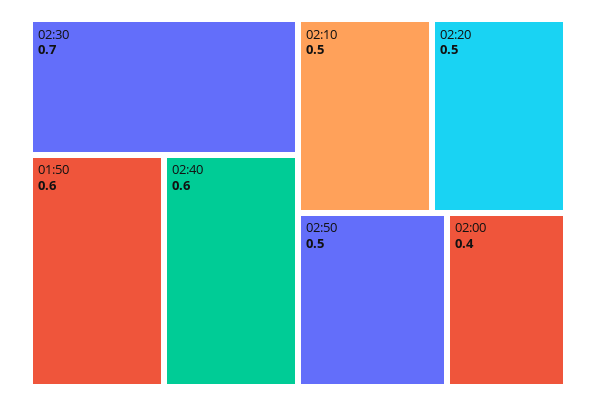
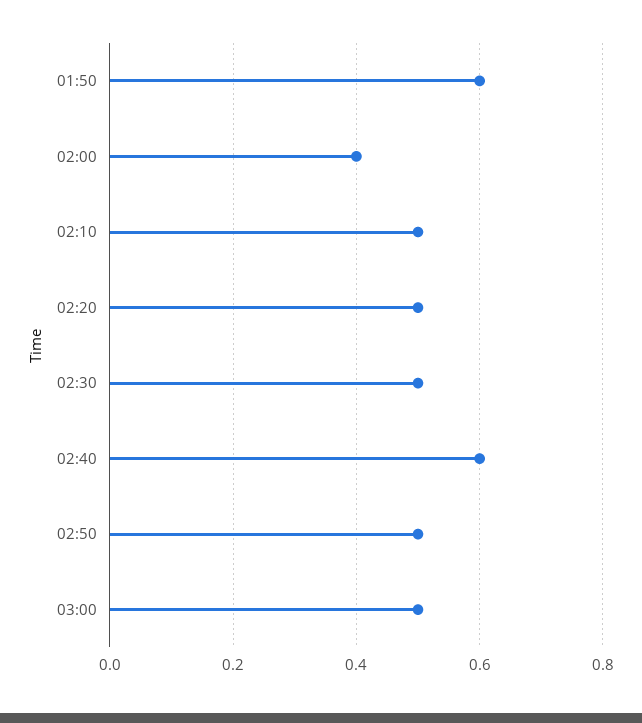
02:30: 0.7 -> 0.5
03:00: none -> 0.5

